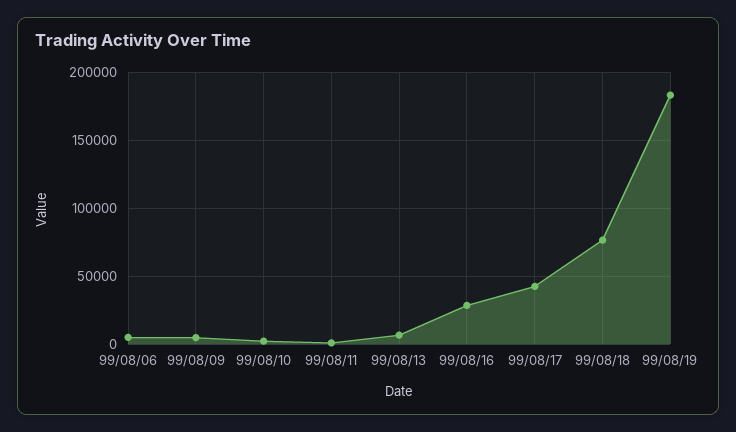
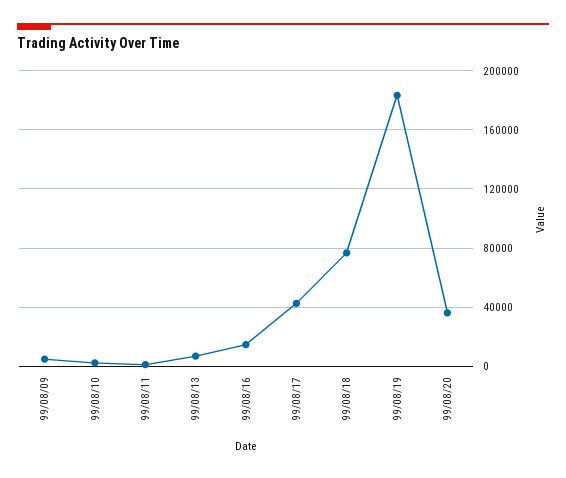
99/08/06: 5000 -> none
99/08/16: 30000 -> 15000
99/08/20: none -> 35000

